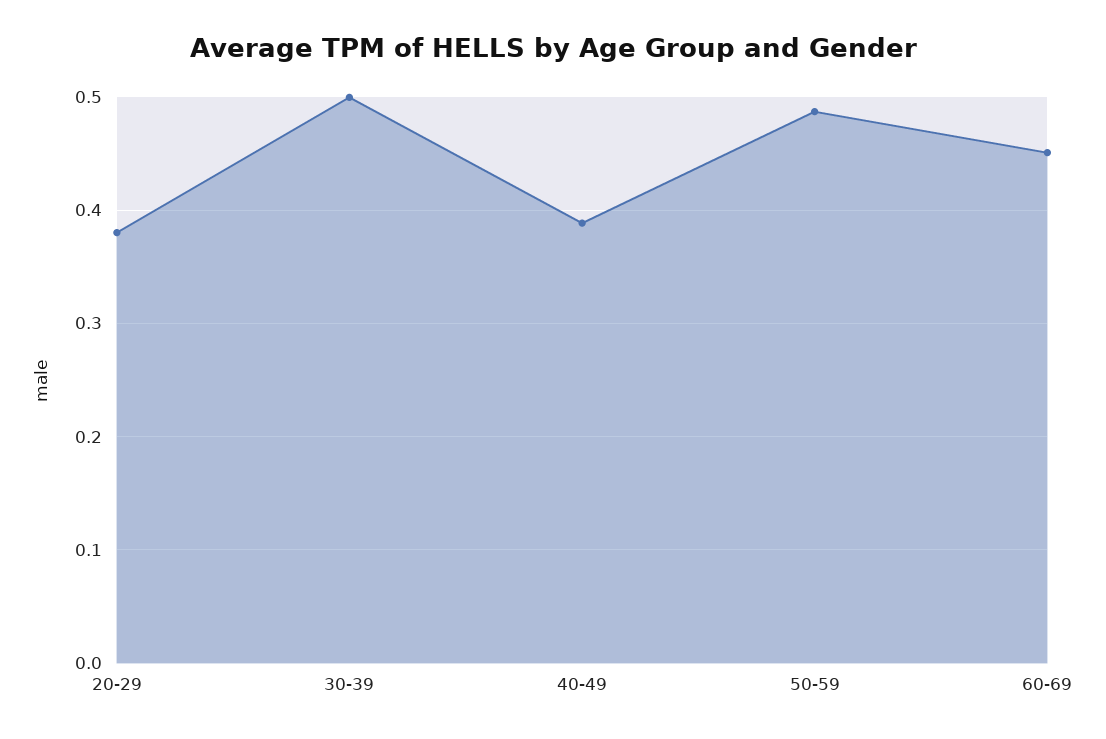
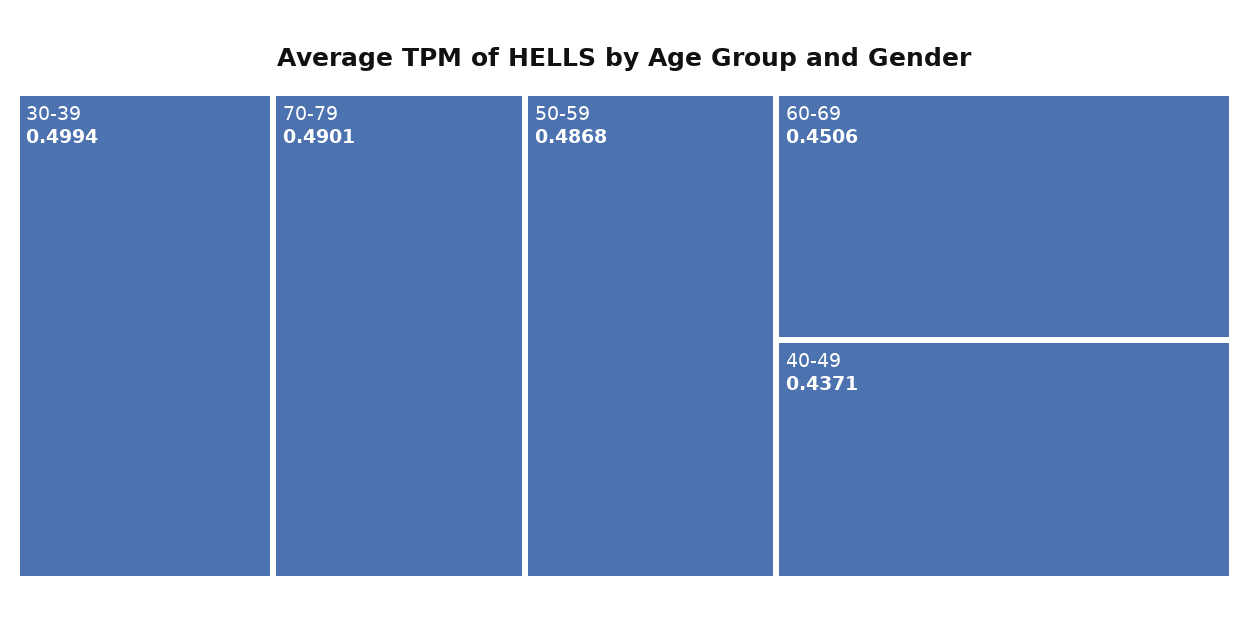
20-29: 0.38 -> none
40-49: 0.39 -> 0.4371
70-79: none -> 0.4901

